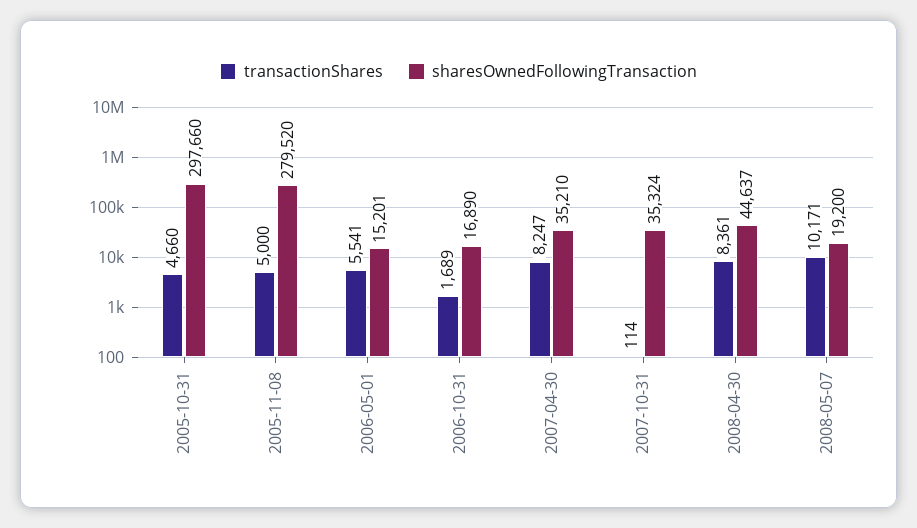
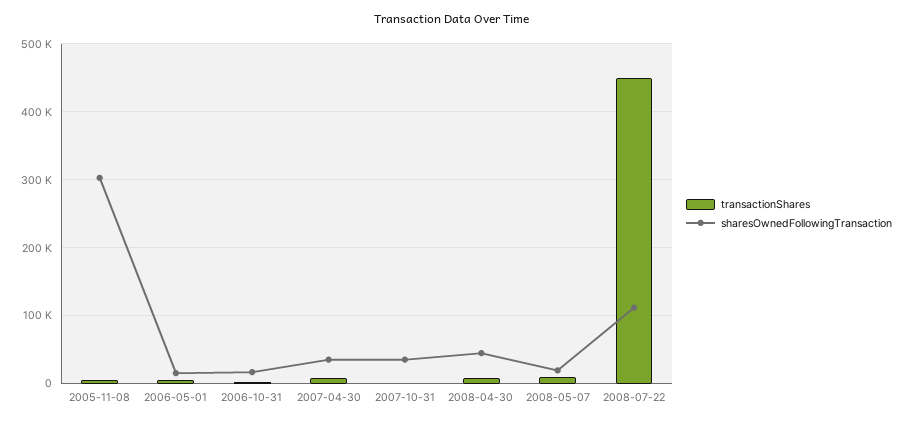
transactionShares, 2005-10-31: 4660 -> none
sharesOwnedFollowingTransaction, 2005-10-31: 297660 -> none
sharesOwnedFollowingTransaction, 2005-11-08: 279520 -> 300000
transactionShares, 2008-07-22: none -> 450000
sharesOwnedFollowingTransaction, 2008-07-22: none -> 110000

